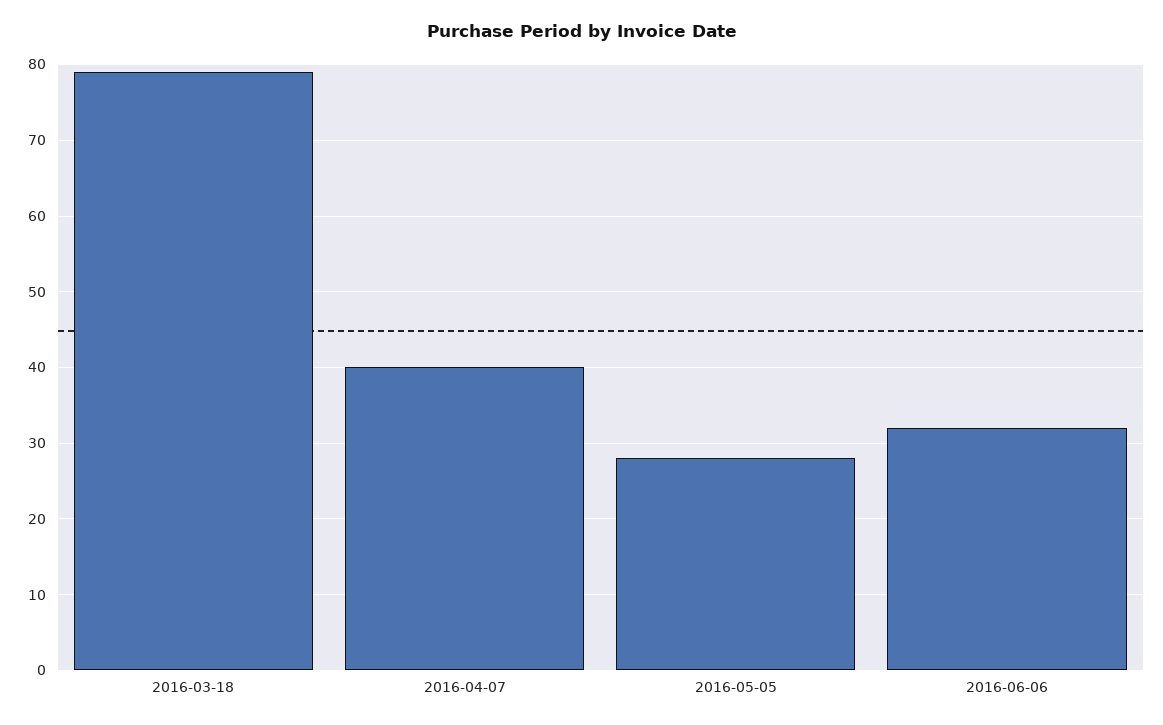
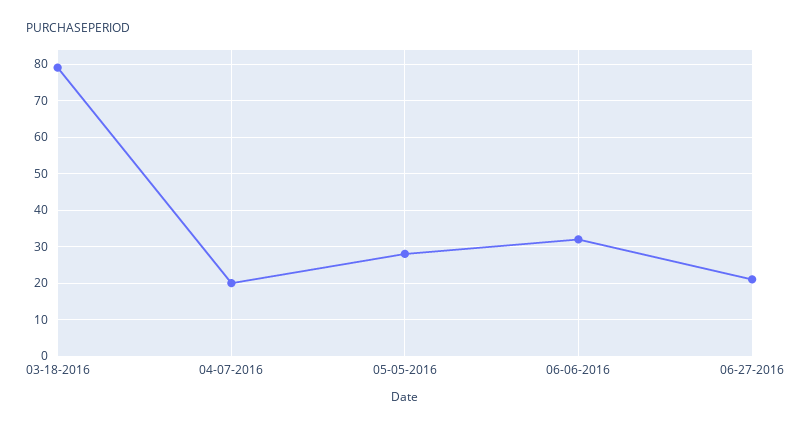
2016-04-07: 40 -> 20
06-27-2016: none -> 20

